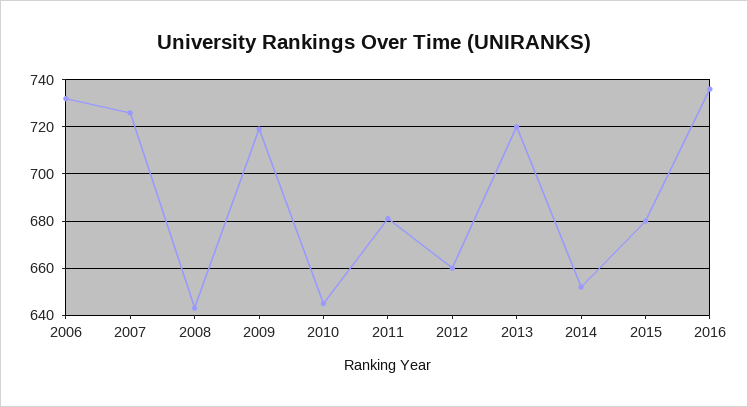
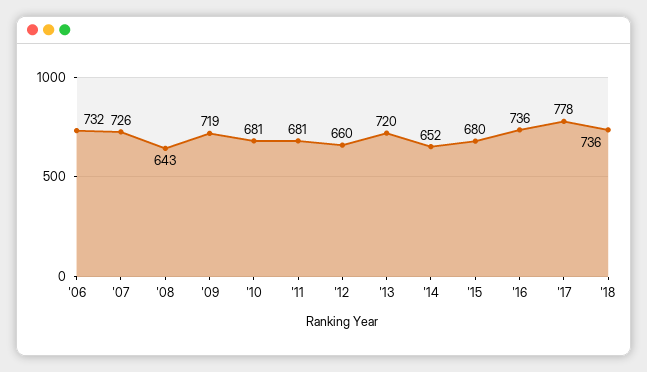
2010: 645 -> 681
'17: none -> 778
'18: none -> 736

